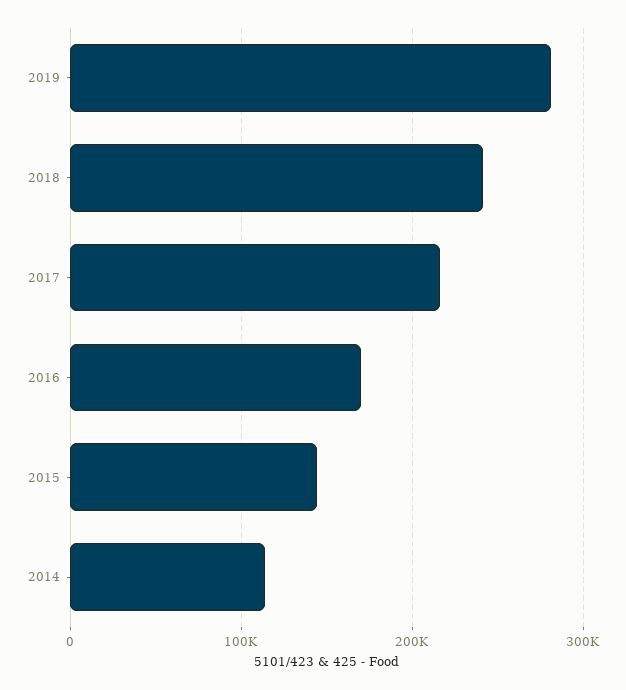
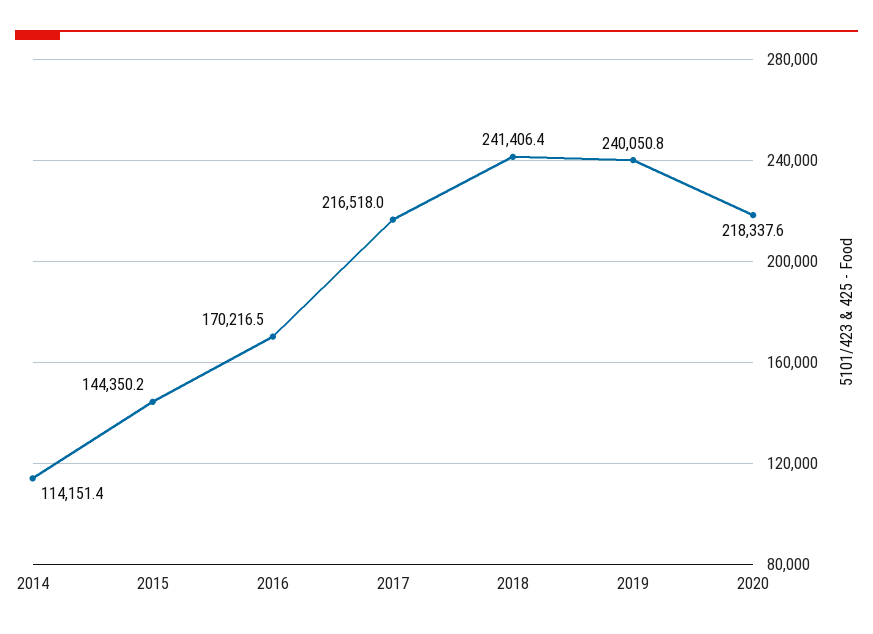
2019: 280000 -> 240050.8
2020: none -> 218337.6

